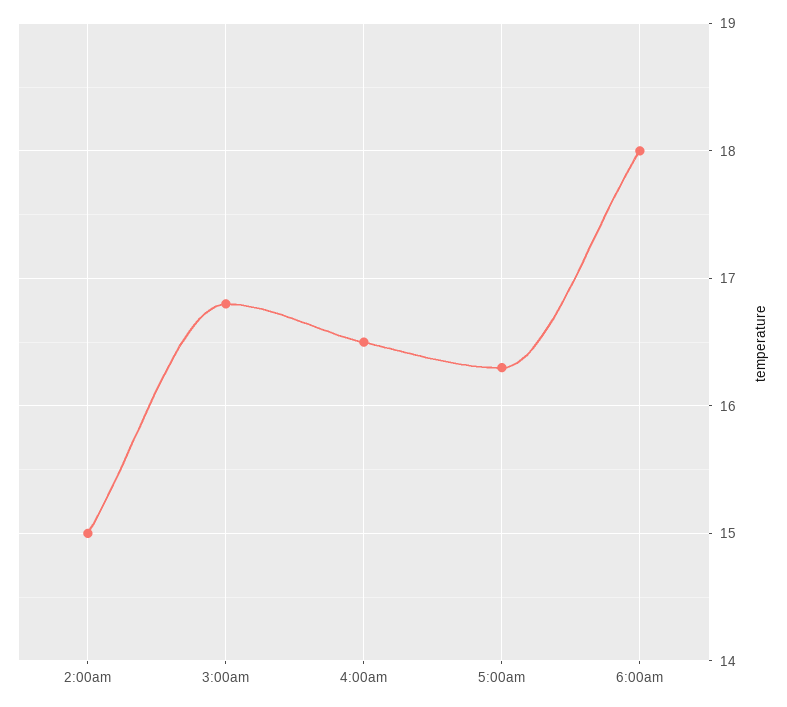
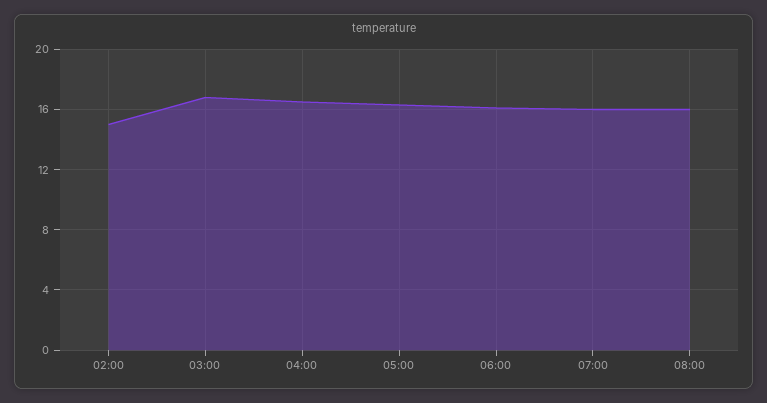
6:00am: 18 -> 16
07:00: none -> 16
08:00: none -> 16

